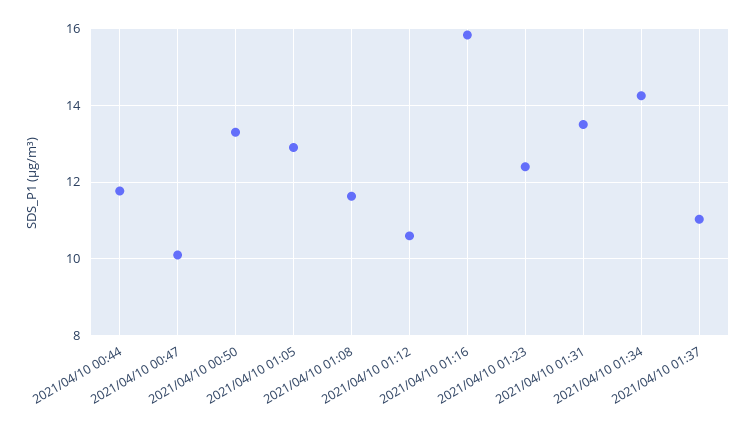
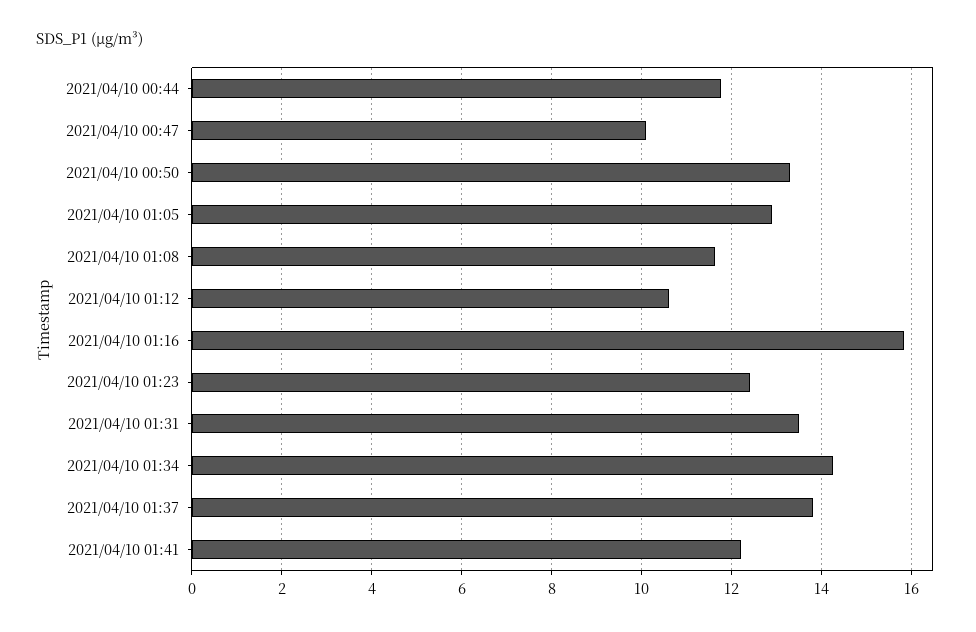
2021/04/10 01:37: 11 -> 13.8
2021/04/10 01:41: none -> 12.2

